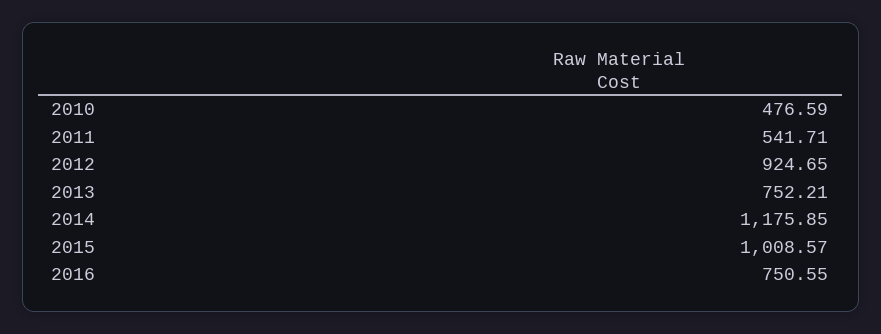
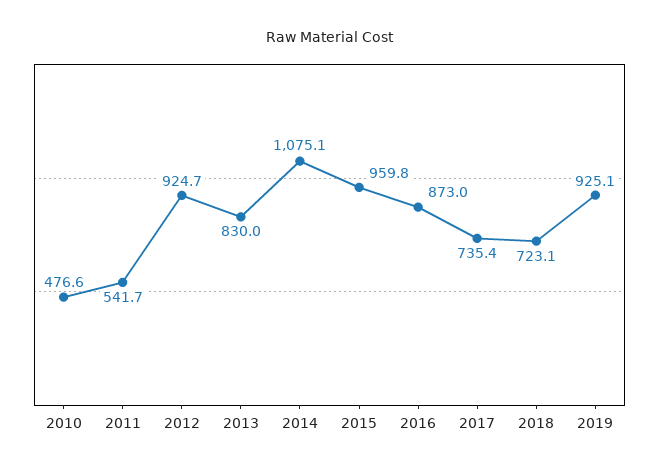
2013: 752.21 -> 830
2014: 1175.85 -> 1075.1
2015: 1008.57 -> 959.8
2016: 750.55 -> 873
2017: none -> 735.4
2018: none -> 723.1
2019: none -> 925.1

